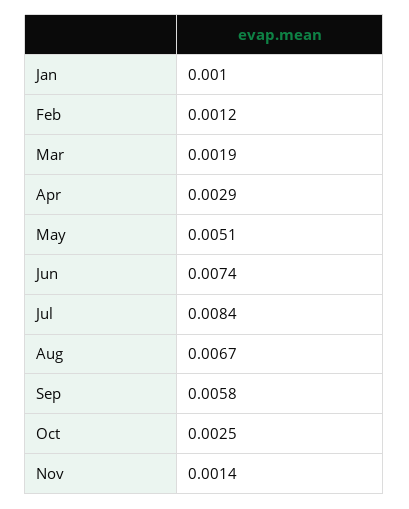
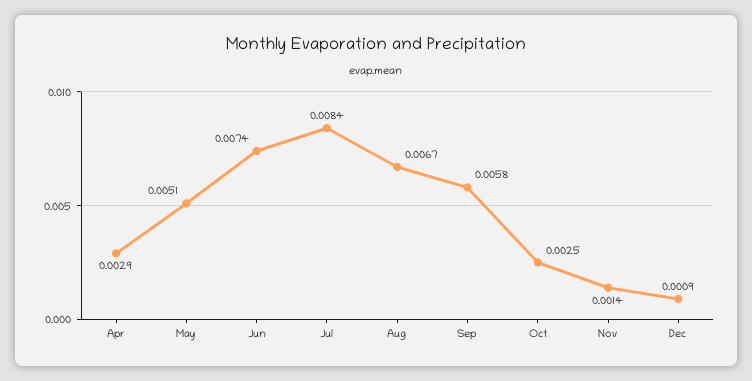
Jan: 0.001 -> none
Feb: 0.0012 -> none
Mar: 0.0019 -> none
Dec: none -> 0.0009

